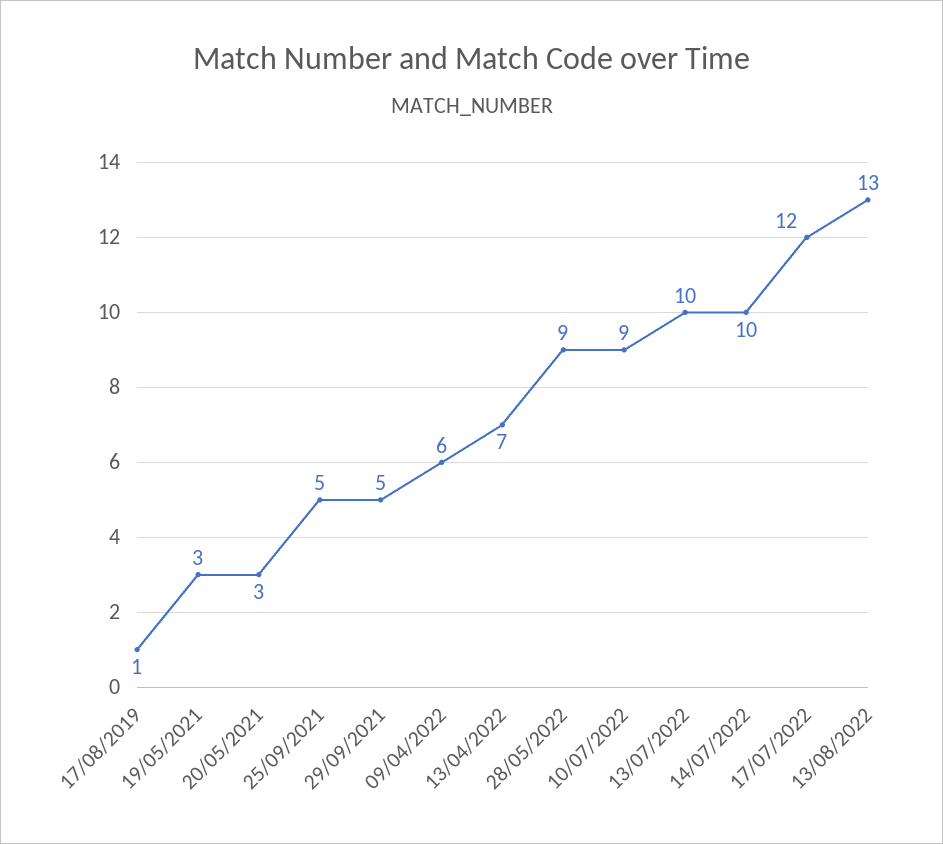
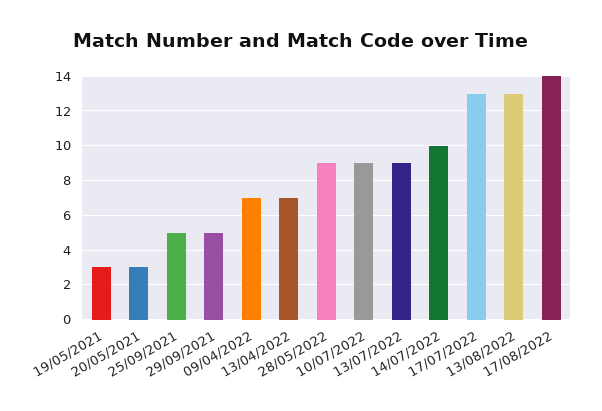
17/08/2019: 1 -> none
09/04/2022: 6 -> 7
13/07/2022: 10 -> 9
17/07/2022: 12 -> 13
17/08/2022: none -> 14

